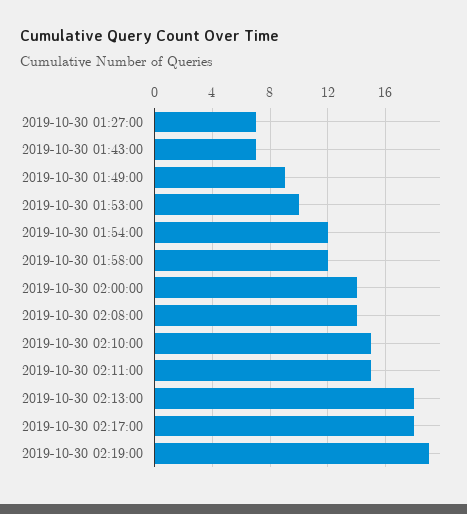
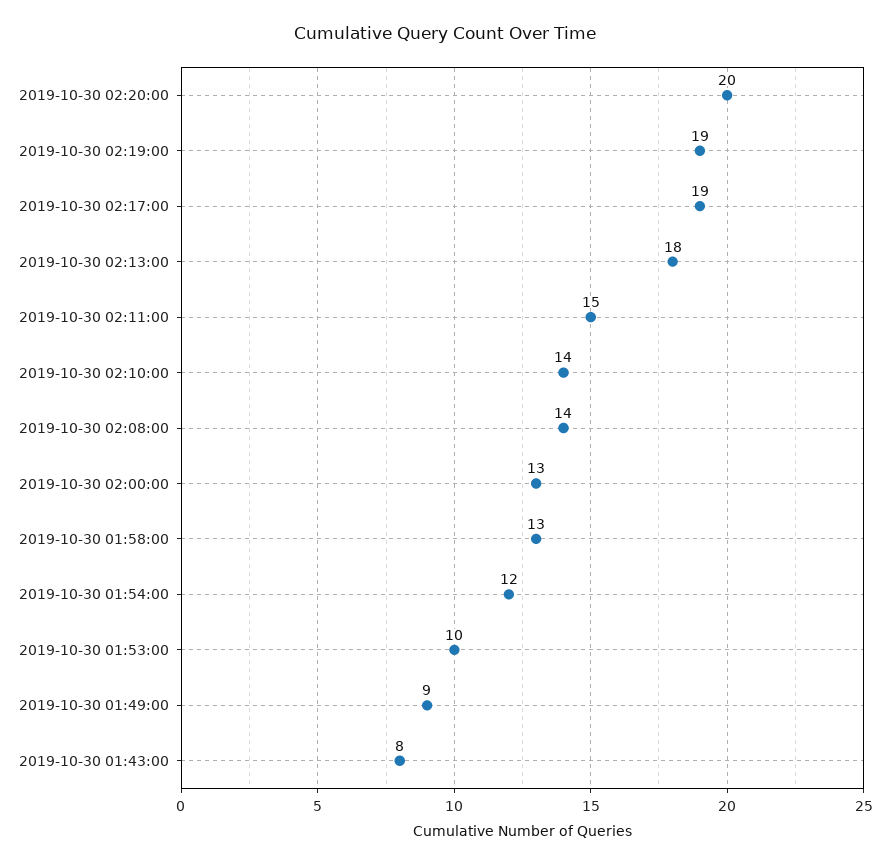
2019-10-30 01:27:00: 7 -> none
2019-10-30 01:43:00: 7 -> 8
2019-10-30 01:58:00: 12 -> 13
2019-10-30 02:00:00: 14 -> 13
2019-10-30 02:10:00: 15 -> 14
2019-10-30 02:17:00: 18 -> 19
2019-10-30 02:20:00: none -> 20

